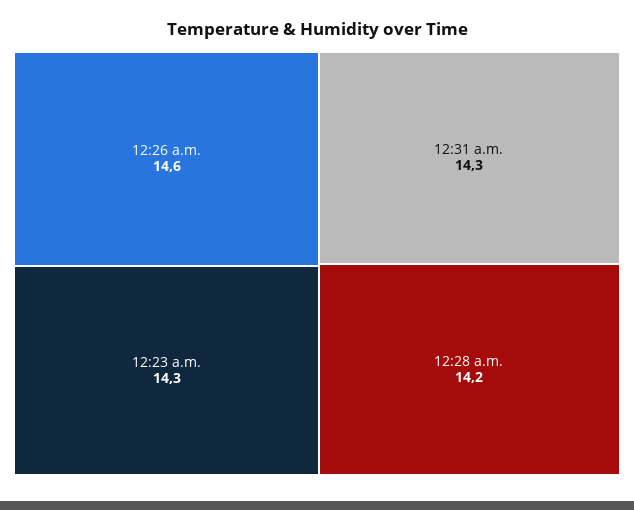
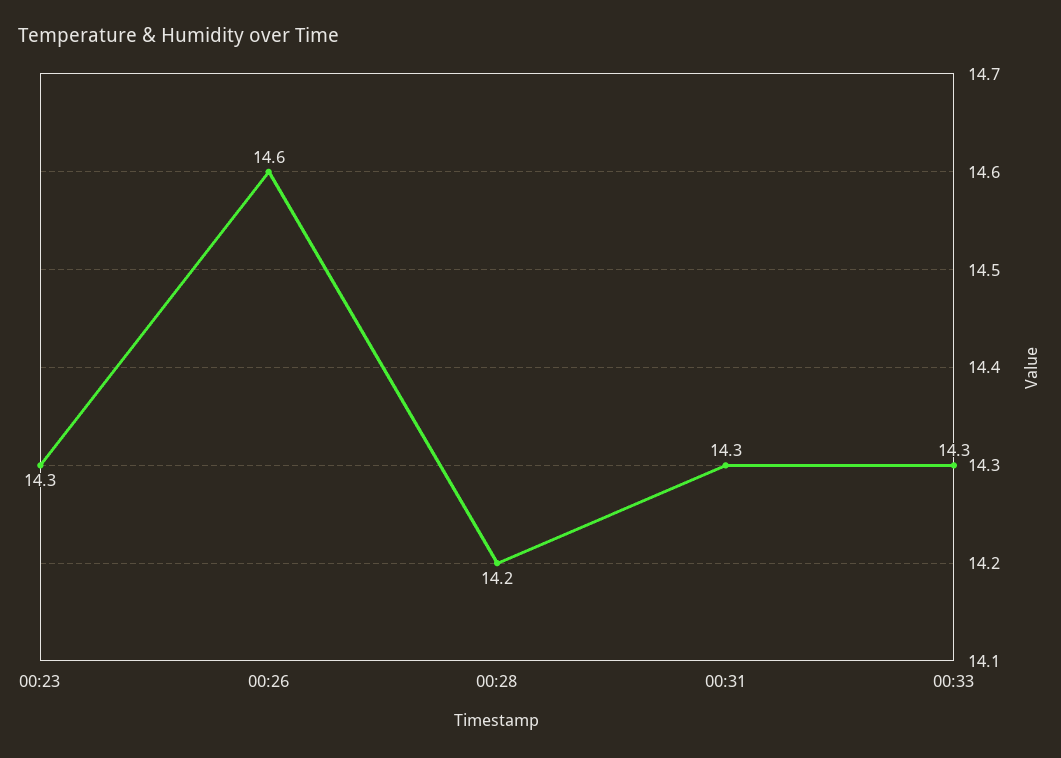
00:33: none -> 14.3

